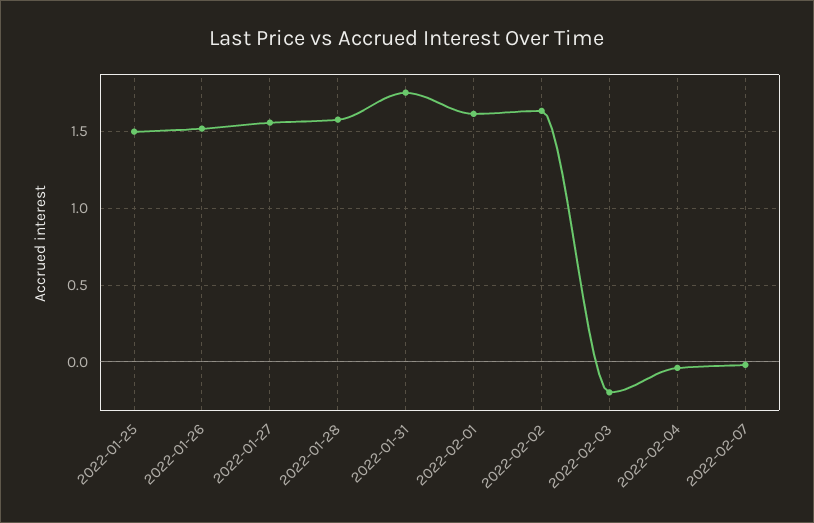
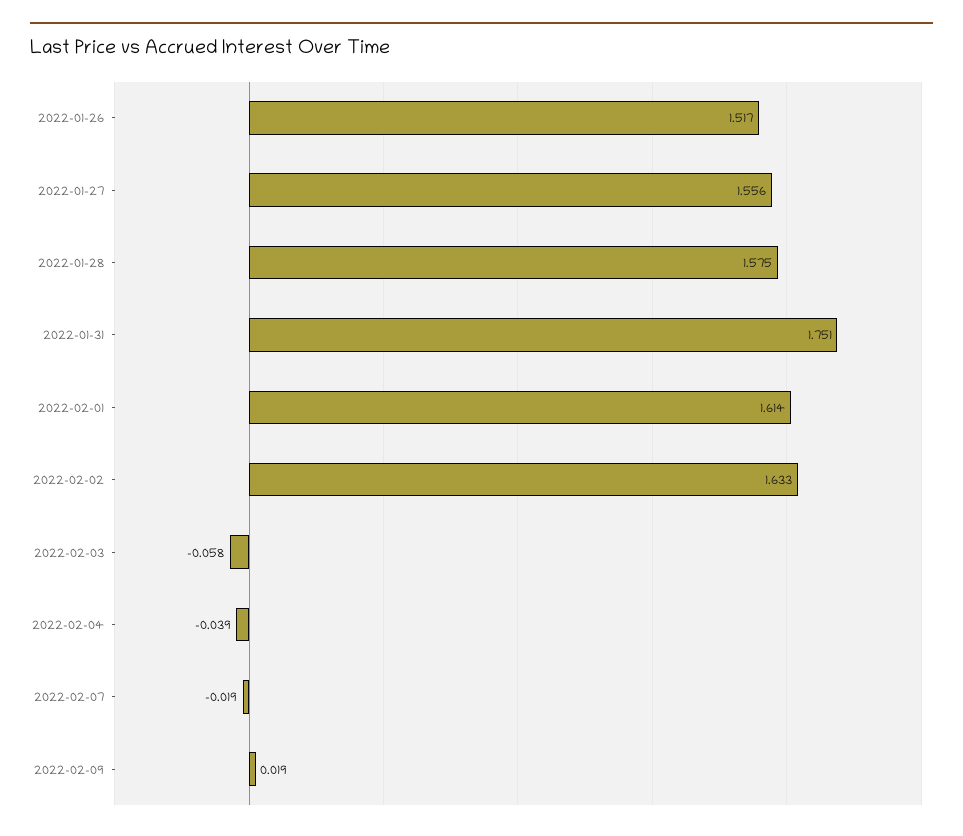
2022-01-25: 1.5 -> none
2022-02-03: -0.2 -> -0.058
2022-02-09: none -> 0.019

